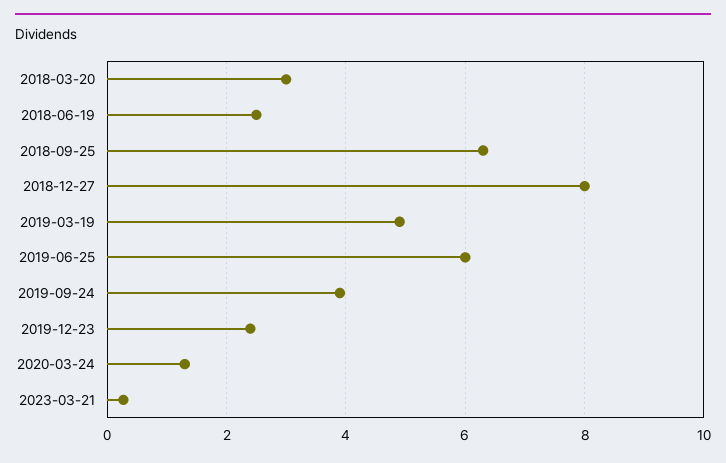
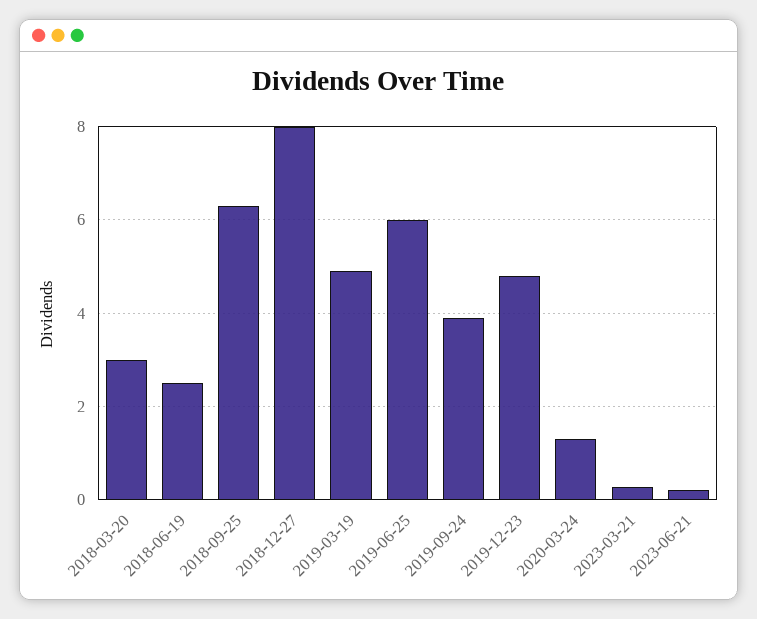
2019-12-23: 2.4 -> 4.8
2023-06-21: none -> 0.2

